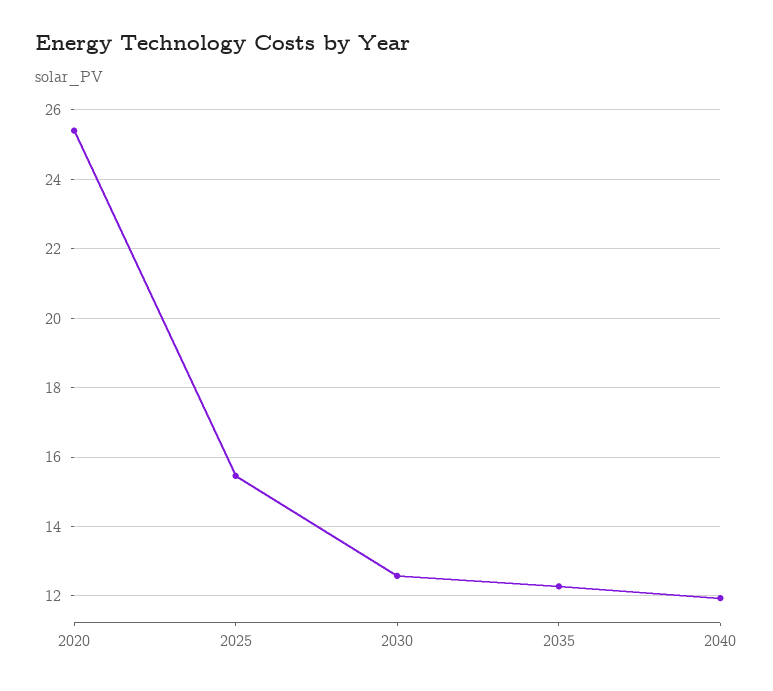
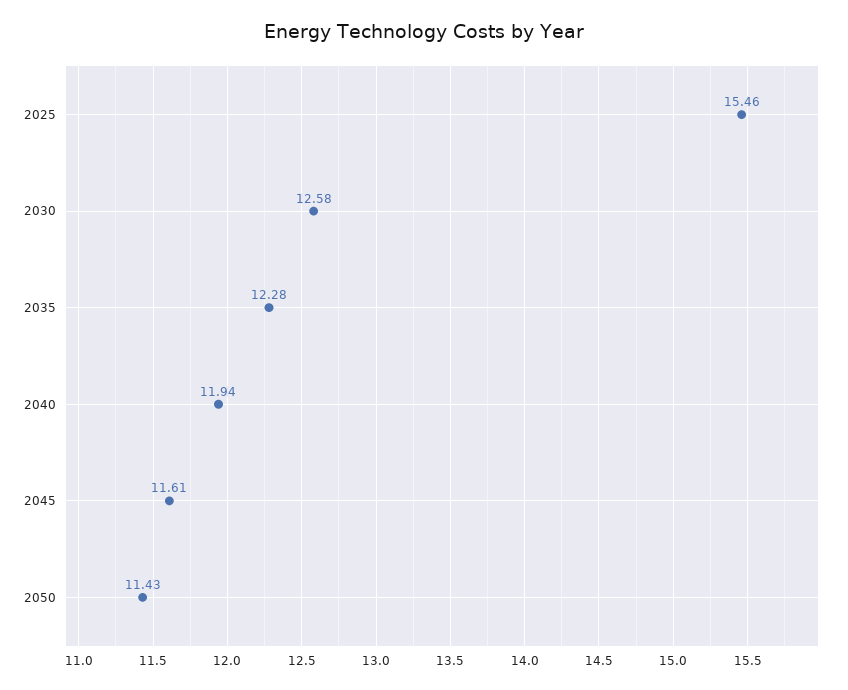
2020: 25.4 -> none
2045: none -> 11.61
2050: none -> 11.43

